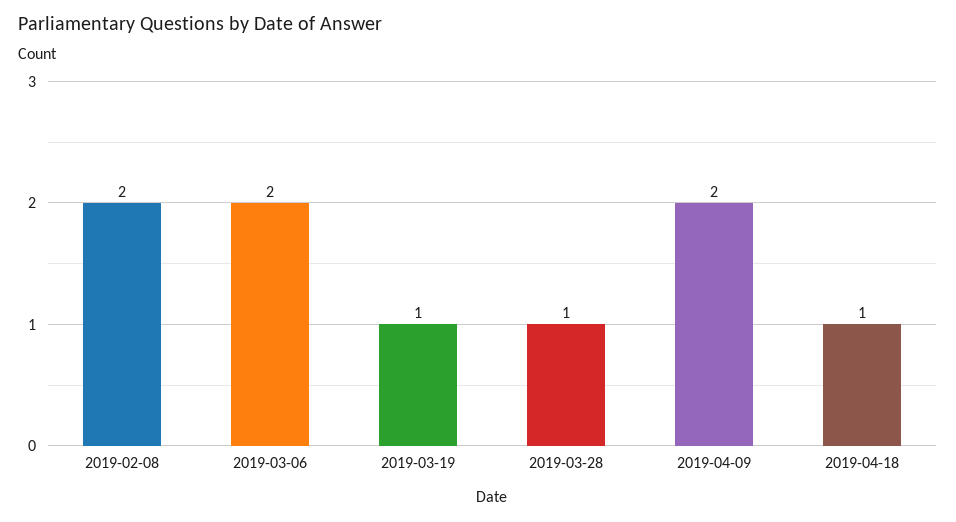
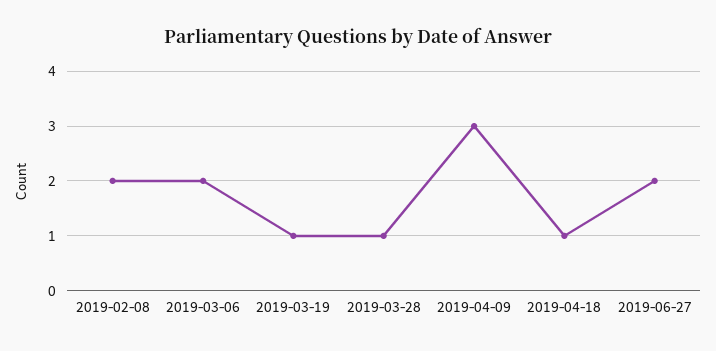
2019-04-09: 2 -> 3
2019-06-27: none -> 2

